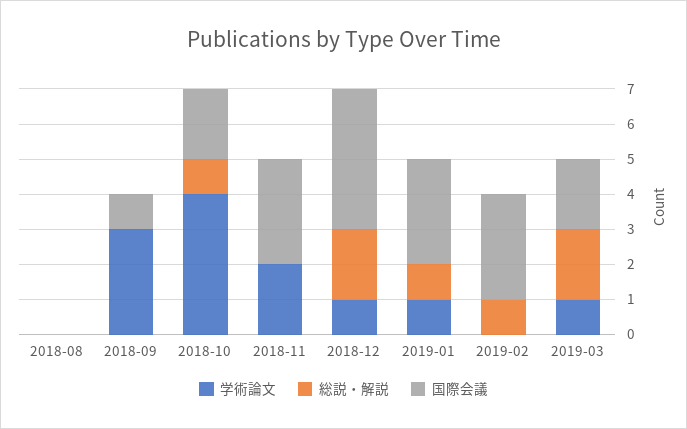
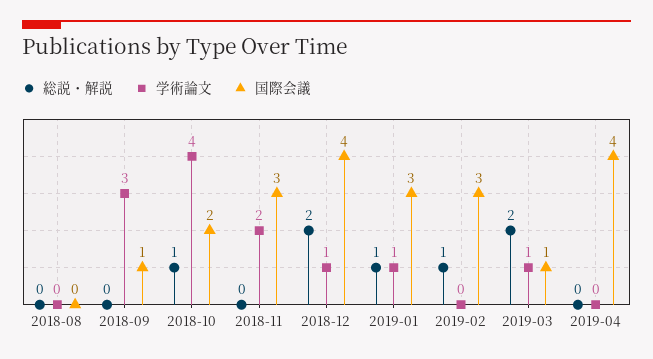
国際会議, 2019-03: 2 -> 1
総説・解説, 2019-04: none -> 0
学術論文, 2019-04: none -> 0
国際会議, 2019-04: none -> 4

